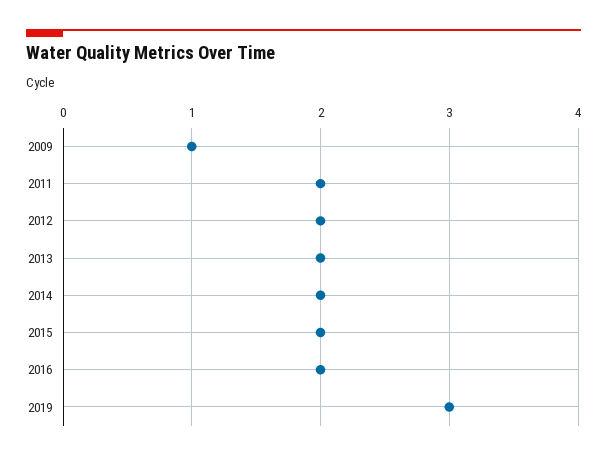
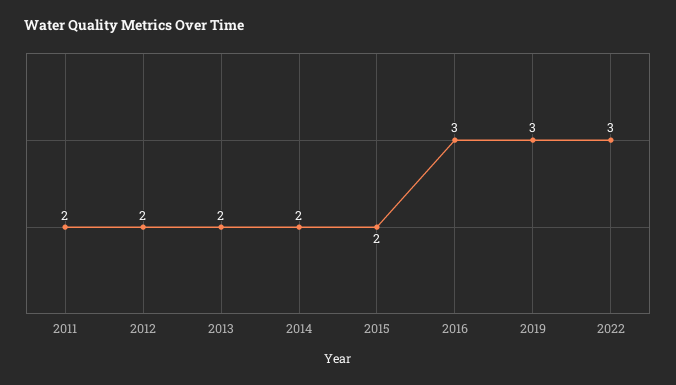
2009: 1 -> none
2016: 2 -> 3
2022: none -> 3

